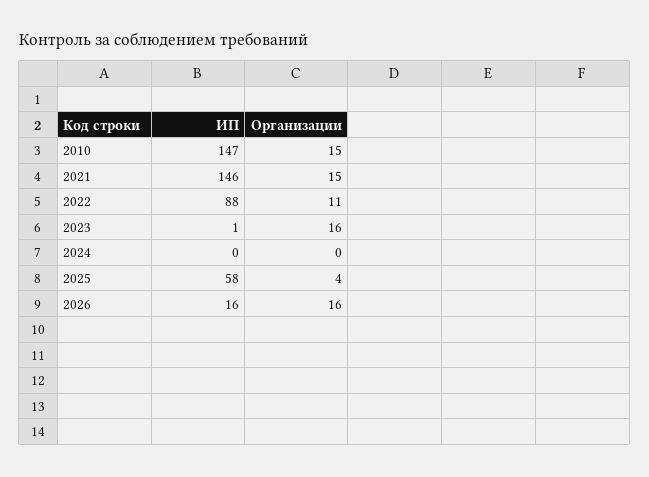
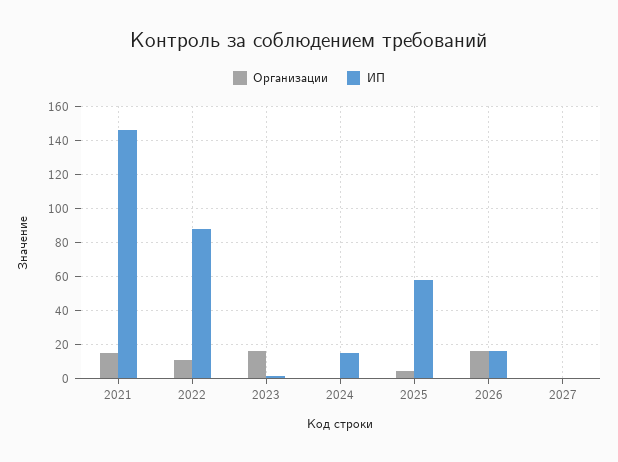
ИП, 2010: 147 -> none
Организации, 2010: 15 -> none
ИП, 2024: 0 -> 15
Организации, 2027: none -> 0
ИП, 2027: none -> 0

